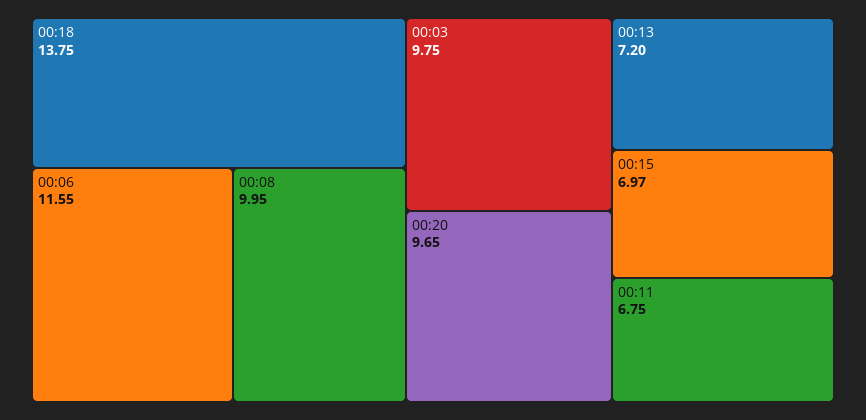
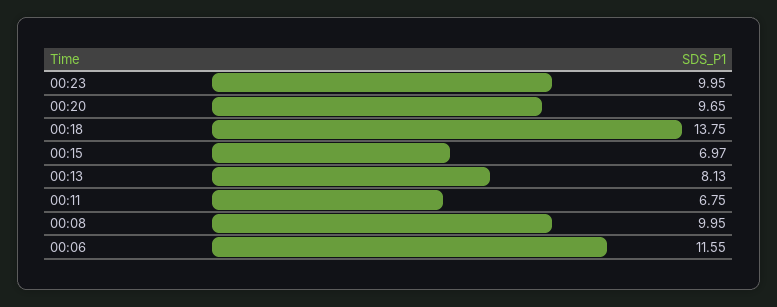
00:03: 9.75 -> none
00:13: 7.2 -> 8.13
00:23: none -> 9.95

